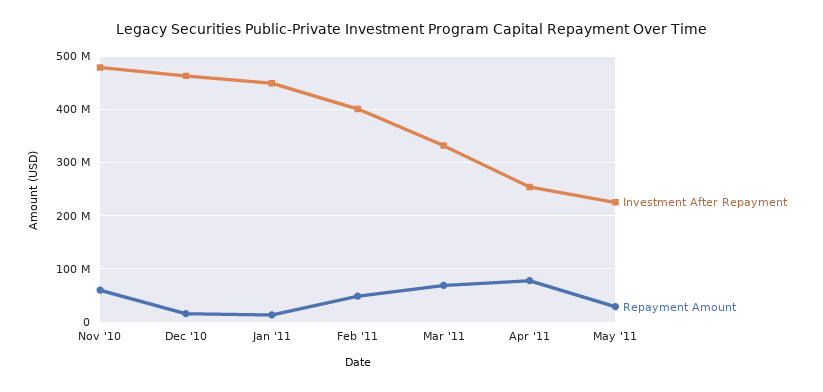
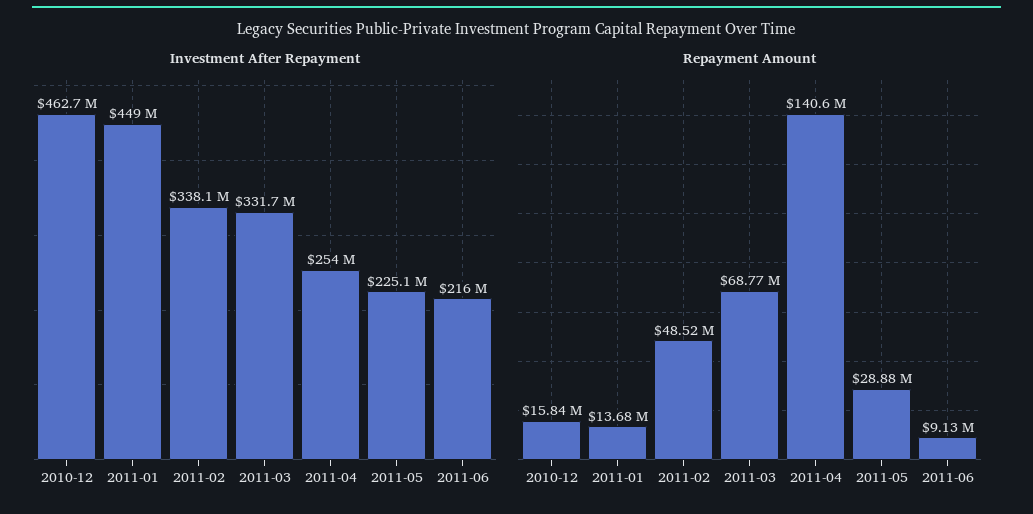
Investment After Repayment, Nov '10: 480000000 -> none
Repayment Amount, Nov '10: 60000000 -> none
Investment After Repayment, Feb '11: 400000000 -> 338100000
Repayment Amount, Apr '11: 80000000 -> 140600000
Investment After Repayment, 2011-06: none -> 216000000
Repayment Amount, 2011-06: none -> 9130000

